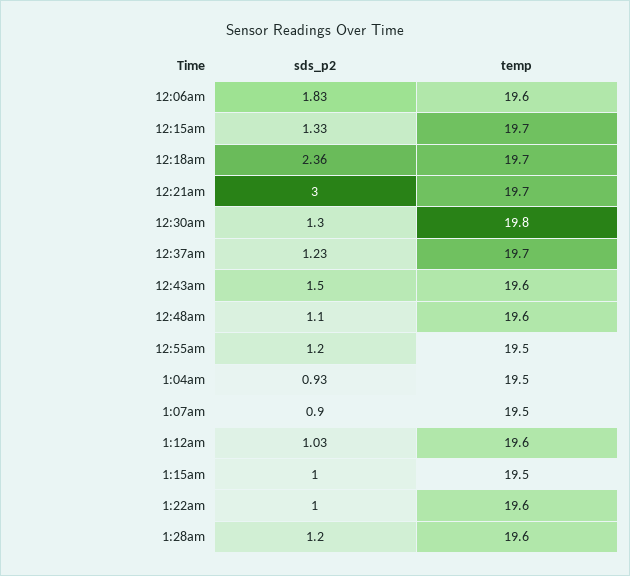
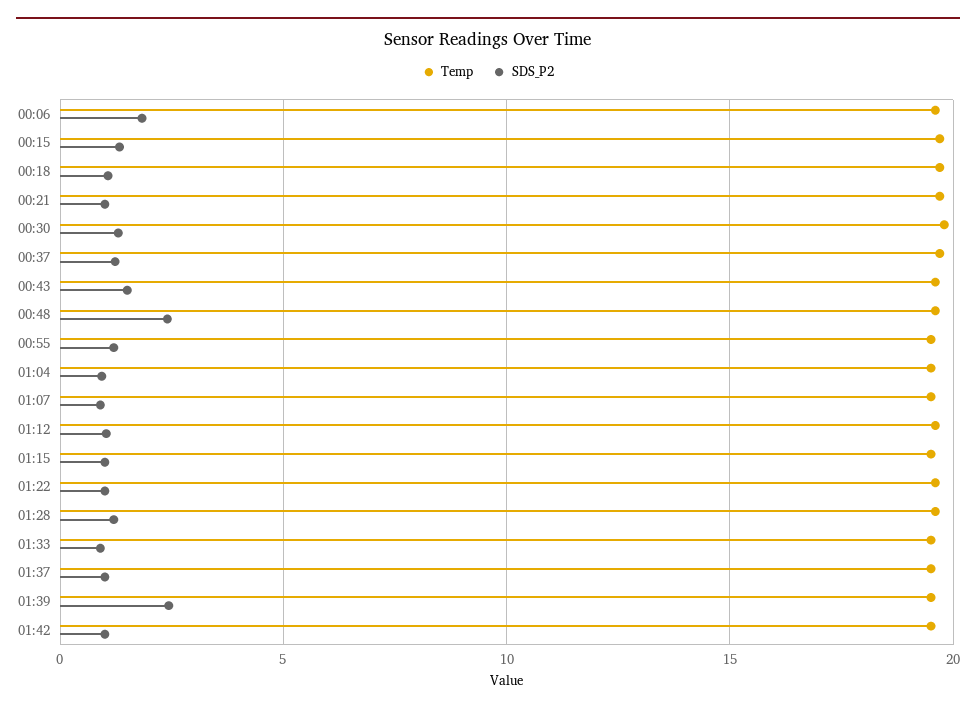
sds_p2, 12:18am: 2.36 -> 1
sds_p2, 12:21am: 3 -> 1
sds_p2, 12:48am: 1.1 -> 2.5
temp, 01:33: none -> 19.5
sds_p2, 01:33: none -> 1
temp, 01:37: none -> 19.5
sds_p2, 01:37: none -> 1
temp, 01:39: none -> 19.5
sds_p2, 01:39: none -> 2.5
temp, 01:42: none -> 19.5
sds_p2, 01:42: none -> 1

